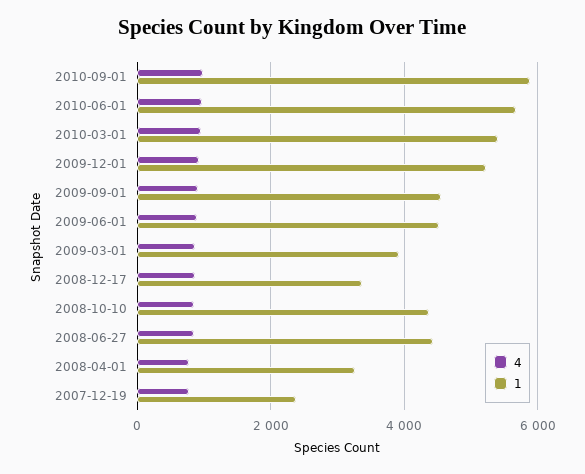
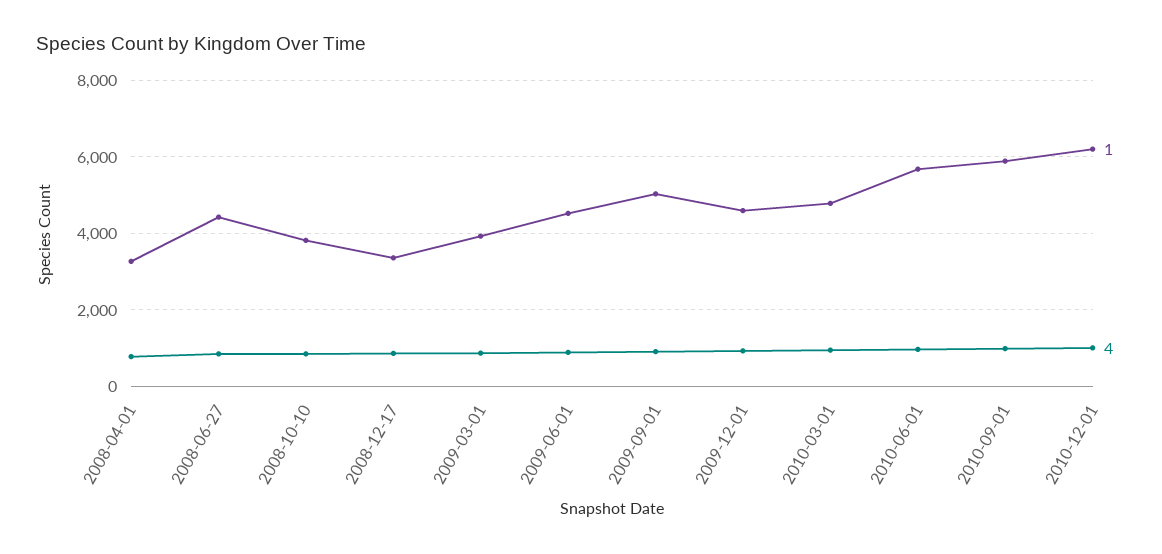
1, 2010-03-01: 5400 -> 4800
1, 2009-12-01: 5200 -> 4600
1, 2009-09-01: 4600 -> 5000
1, 2008-10-10: 4400 -> 3800
4, 2007-12-19: 800 -> none
1, 2007-12-19: 2400 -> none
1, 2010-12-01: none -> 6200
4, 2010-12-01: none -> 1000

